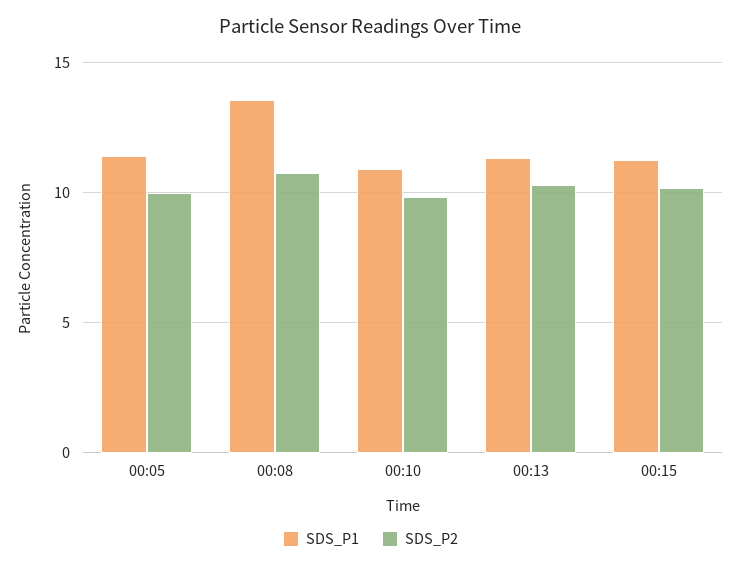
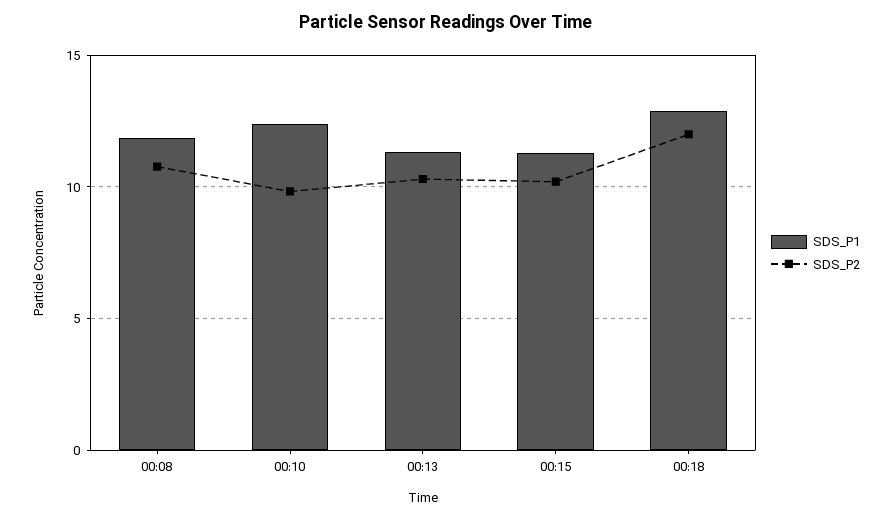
SDS_P1, 00:05: 11.5 -> none
SDS_P2, 00:05: 10 -> none
SDS_P1, 00:08: 13.5 -> 12
SDS_P1, 00:10: 11 -> 12.5
SDS_P1, 00:18: none -> 13
SDS_P2, 00:18: none -> 12

